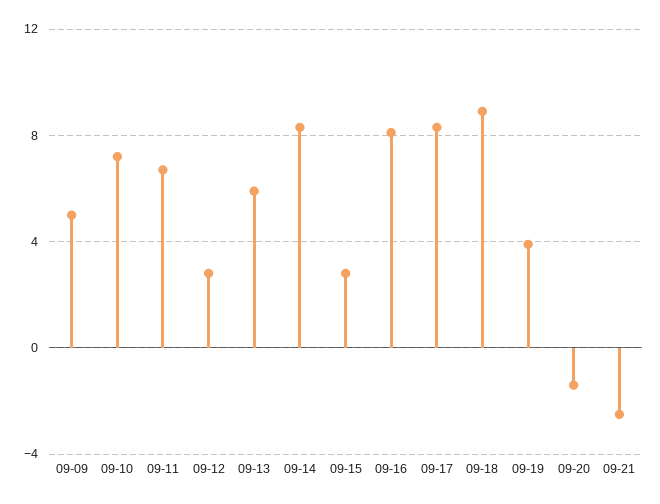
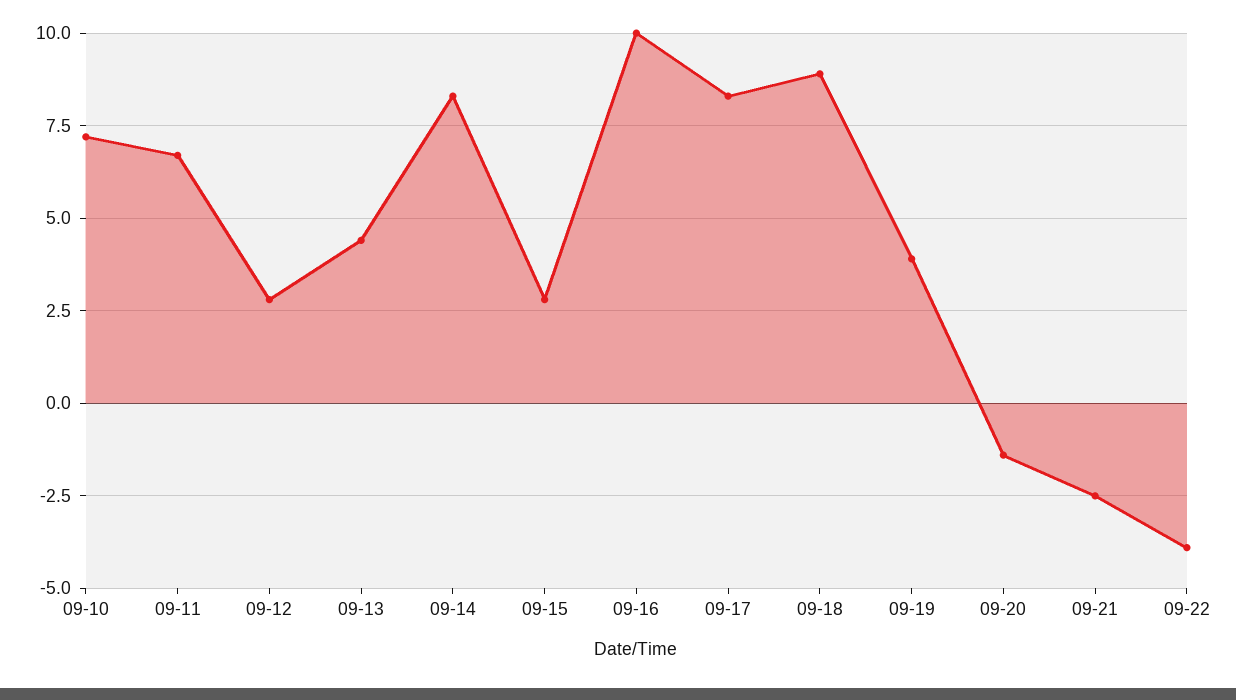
09-09: 5 -> none
09-13: 6 -> 4.5
09-16: 8 -> 10
09-22: none -> -4

